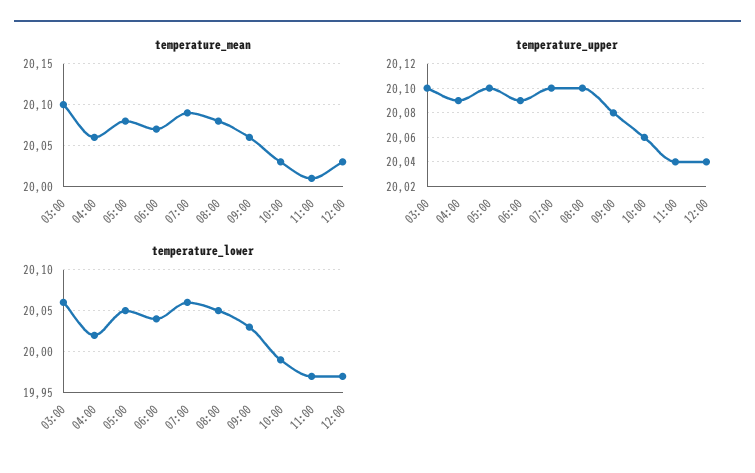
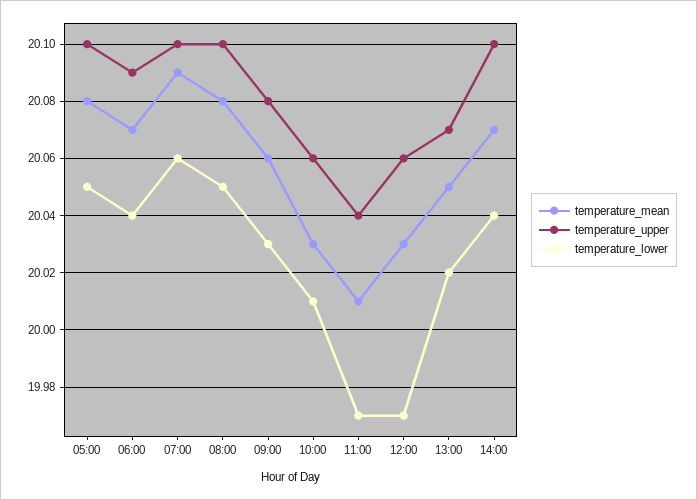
temperature_mean, 03:00: 20.1 -> none
temperature_mean, 04:00: 20.06 -> none
temperature_upper, 03:00: 20.1 -> none
temperature_upper, 04:00: 20.09 -> none
temperature_upper, 12:00: 20.04 -> 20.06
temperature_lower, 03:00: 20.06 -> none
temperature_lower, 04:00: 20.02 -> none
temperature_lower, 10:00: 19.99 -> 20.01
temperature_mean, 13:00: none -> 20.05
temperature_upper, 13:00: none -> 20.07
temperature_lower, 13:00: none -> 20.02
temperature_mean, 14:00: none -> 20.07
temperature_upper, 14:00: none -> 20.1
temperature_lower, 14:00: none -> 20.04

